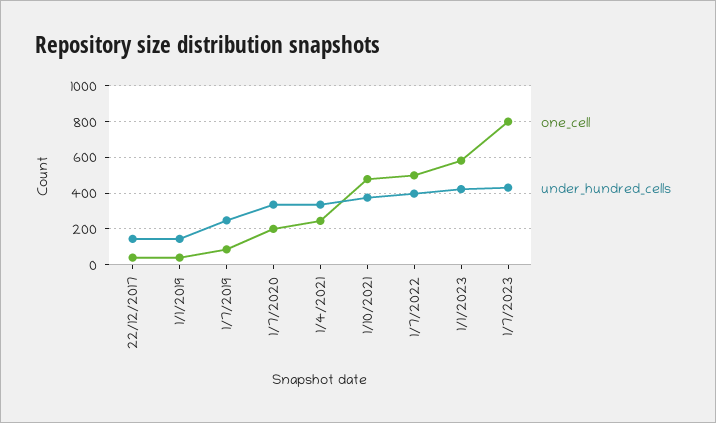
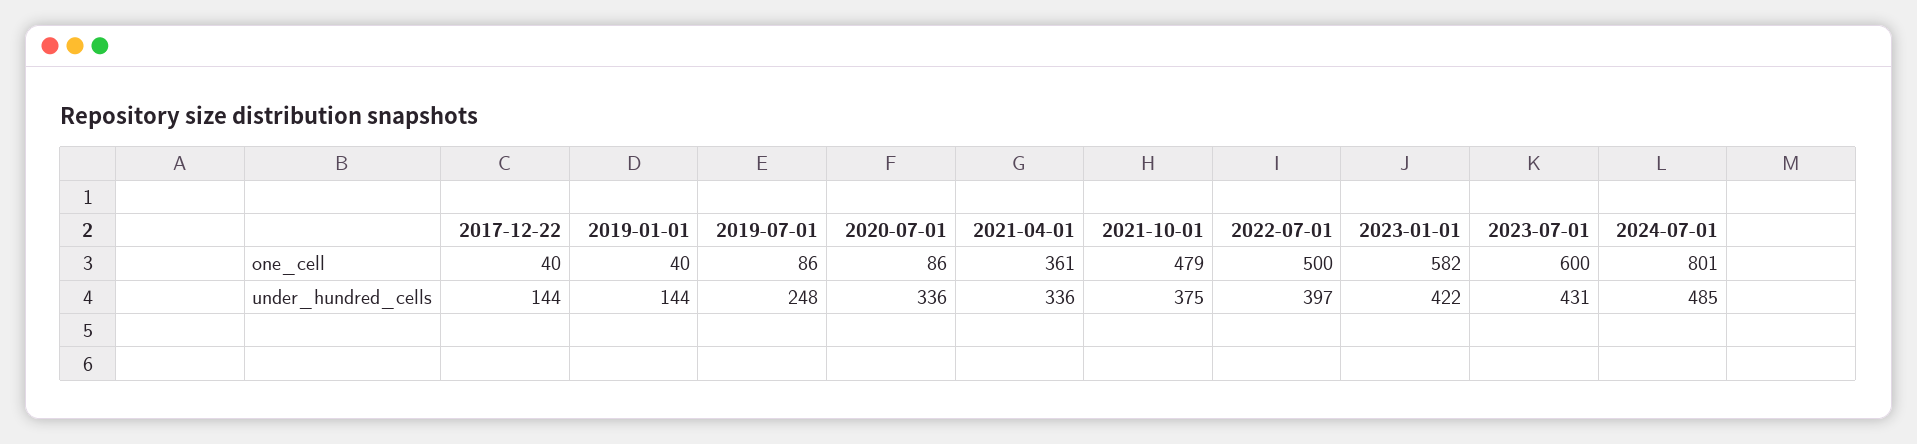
one_cell, 1/7/2020: 200 -> 86
one_cell, 1/4/2021: 250 -> 361
one_cell, 1/7/2023: 800 -> 600
one_cell, 2024-07-01: none -> 801
under_hundred_cells, 2024-07-01: none -> 485

